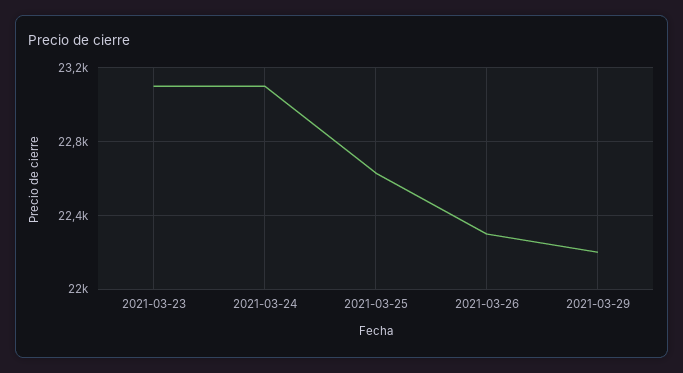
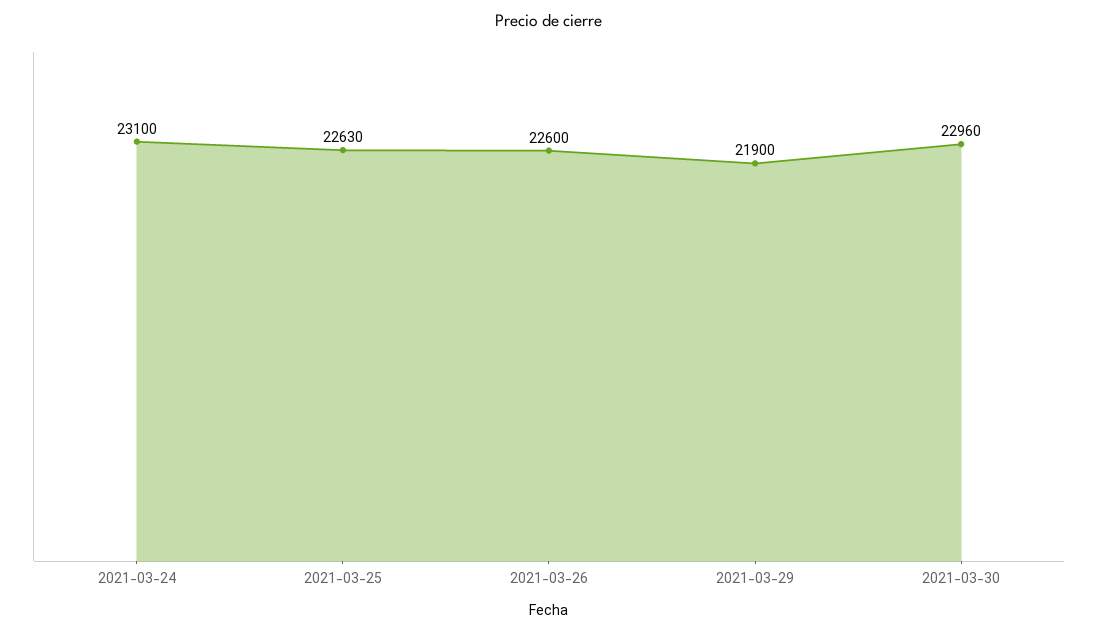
2021-03-23: 23100 -> none
2021-03-26: 22300 -> 22600
2021-03-29: 22200 -> 21900
2021-03-30: none -> 22960

